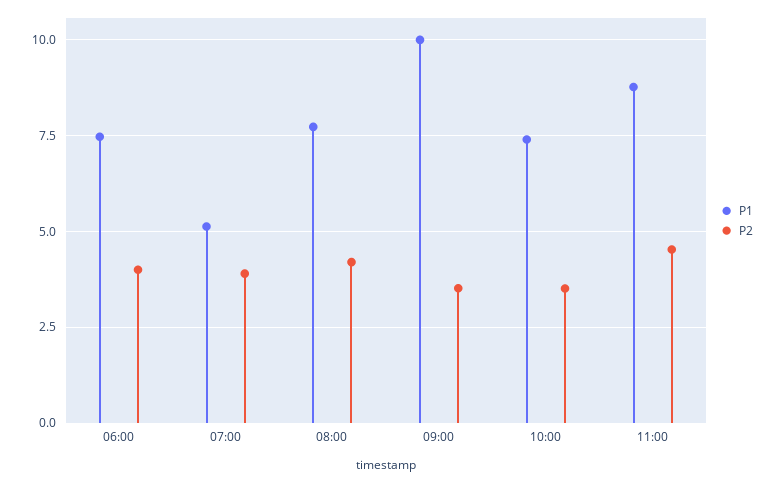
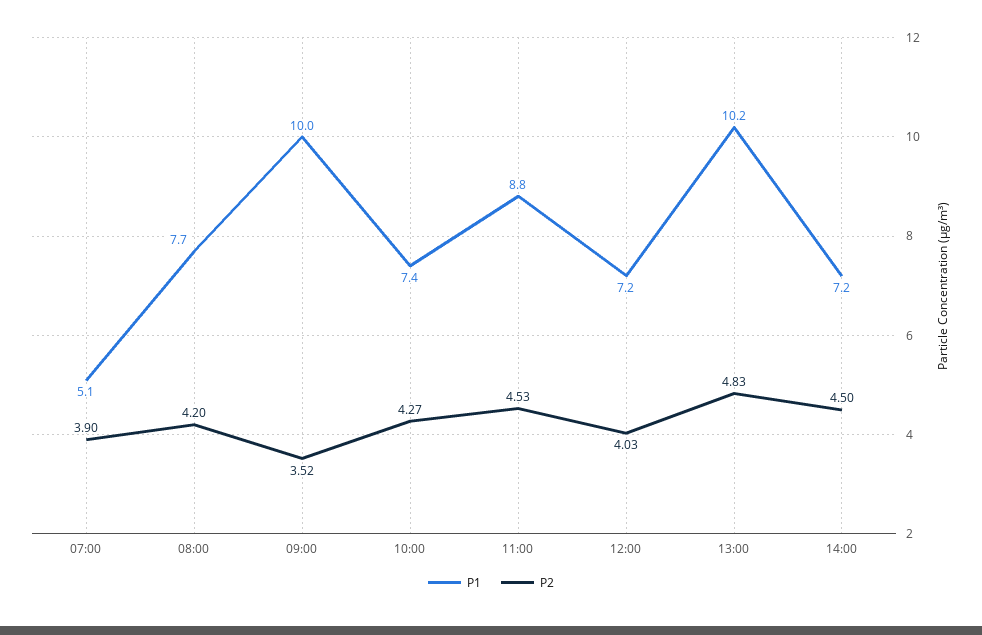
P1, 06:00: 7.5 -> none
P2, 06:00: 4 -> none
P2, 10:00: 3.5 -> 4.27
P1, 12:00: none -> 7.2
P2, 12:00: none -> 4.03
P1, 13:00: none -> 10.2
P2, 13:00: none -> 4.83
P1, 14:00: none -> 7.2
P2, 14:00: none -> 4.5

